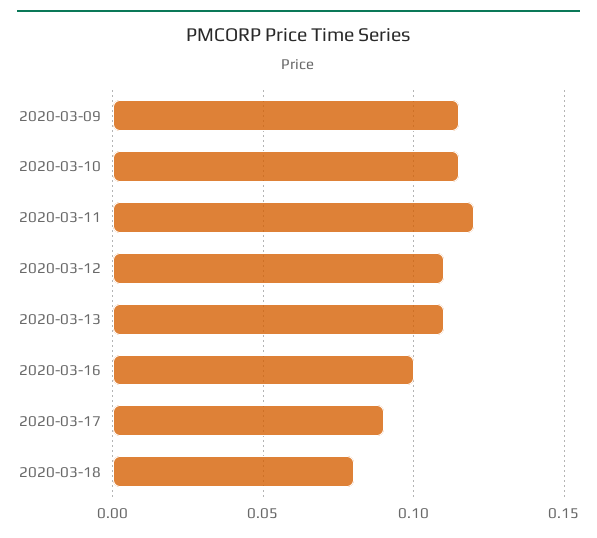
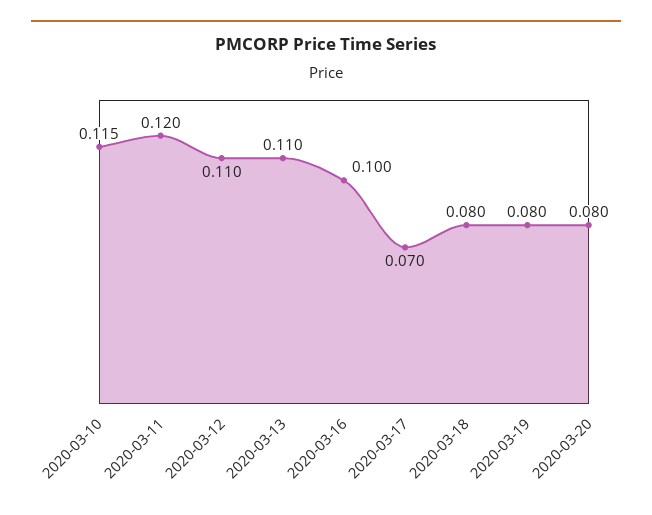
2020-03-09: 0.115 -> none
2020-03-17: 0.09 -> 0.07
2020-03-19: none -> 0.08
2020-03-20: none -> 0.08

